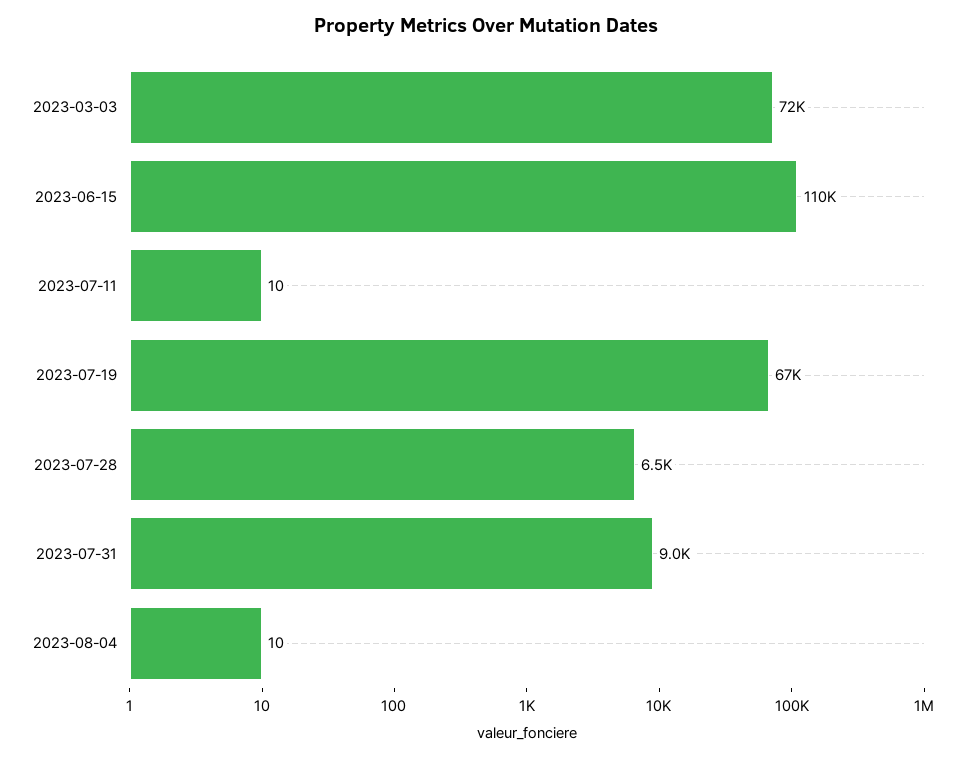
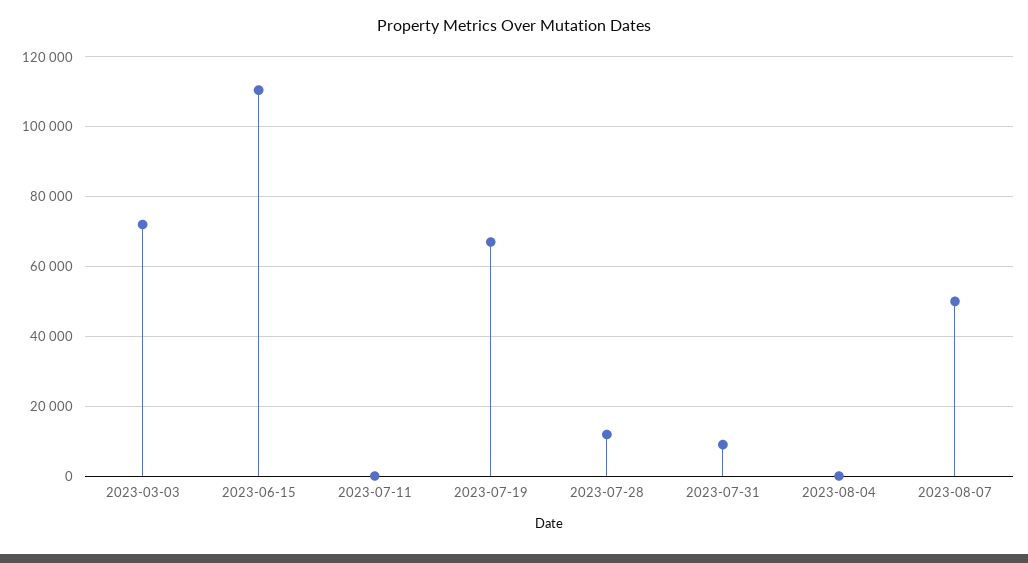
2023-07-28: 6500 -> 12000
2023-08-07: none -> 50000

